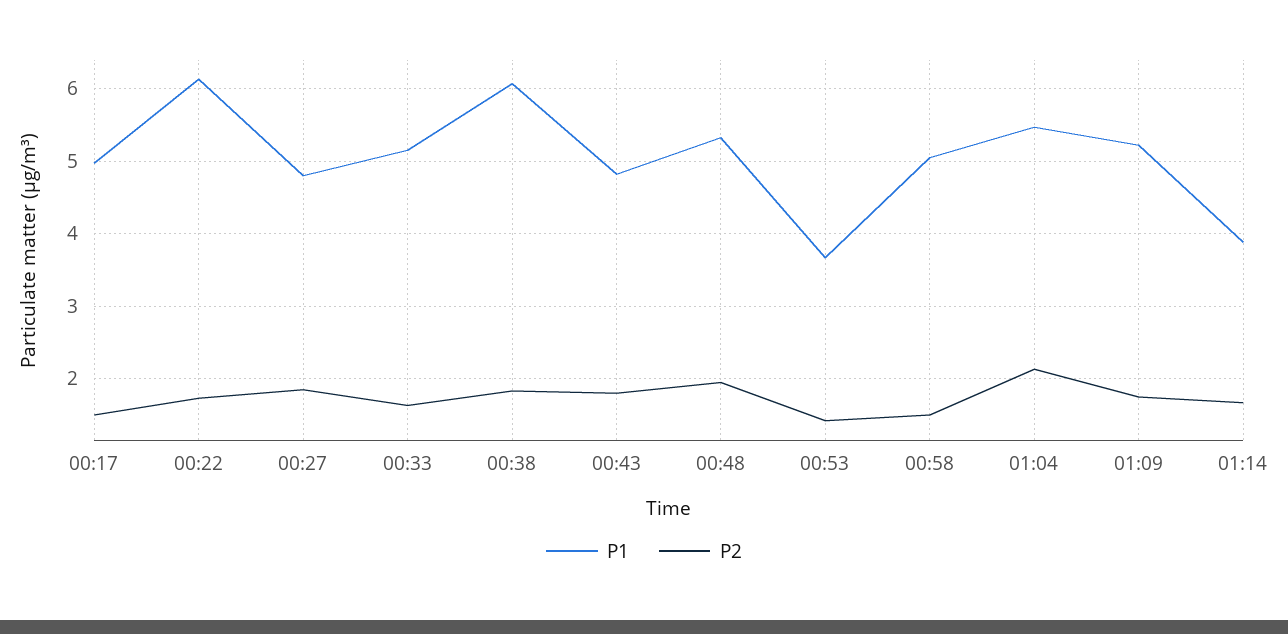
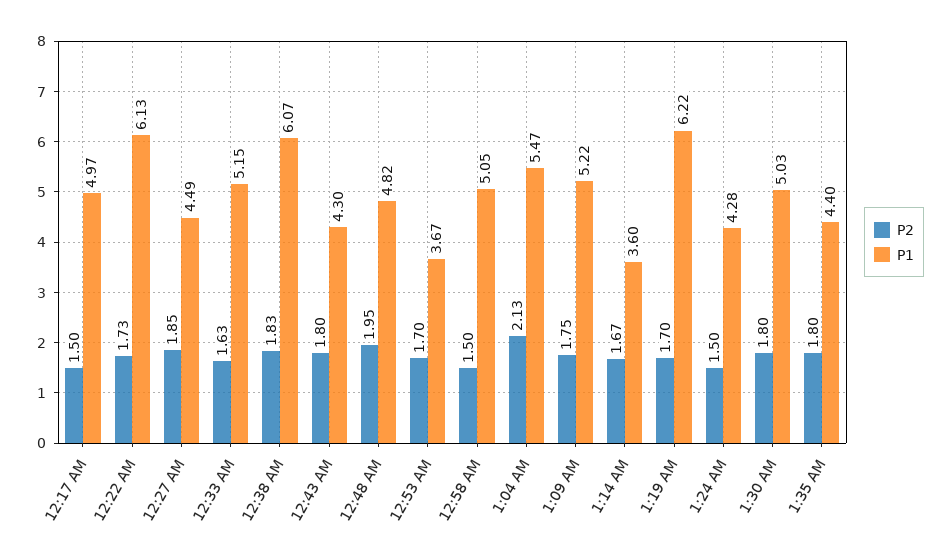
P1, 00:27: 4.8 -> 4.49
P1, 00:43: 4.8 -> 4.3
P1, 00:48: 5.3 -> 4.82
P2, 00:53: 1.4 -> 1.7
P1, 01:14: 3.9 -> 3.6
P2, 1:19 AM: none -> 1.7
P1, 1:19 AM: none -> 6.22
P2, 1:24 AM: none -> 1.5
P1, 1:24 AM: none -> 4.28
P2, 1:30 AM: none -> 1.8
P1, 1:30 AM: none -> 5.03
P2, 1:35 AM: none -> 1.8
P1, 1:35 AM: none -> 4.4

